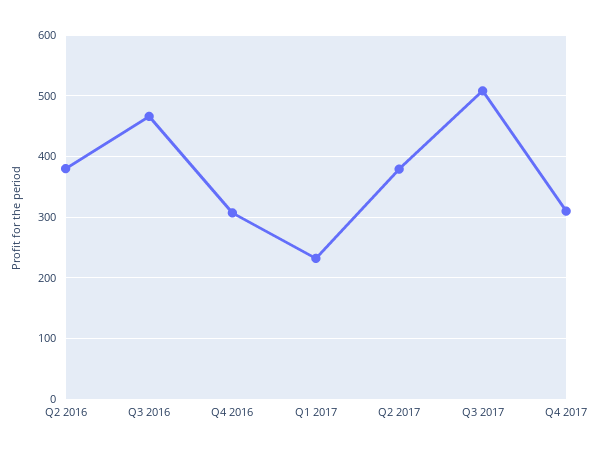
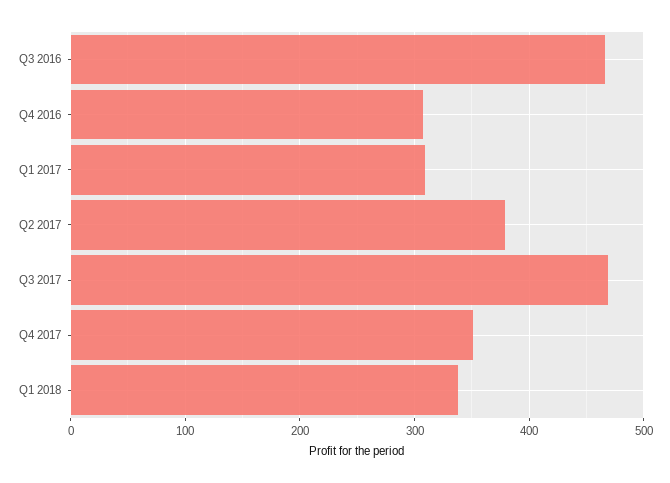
Q2 2016: 380 -> none
Q1 2017: 230 -> 310
Q3 2017: 510 -> 470
Q4 2017: 310 -> 350
Q1 2018: none -> 340

